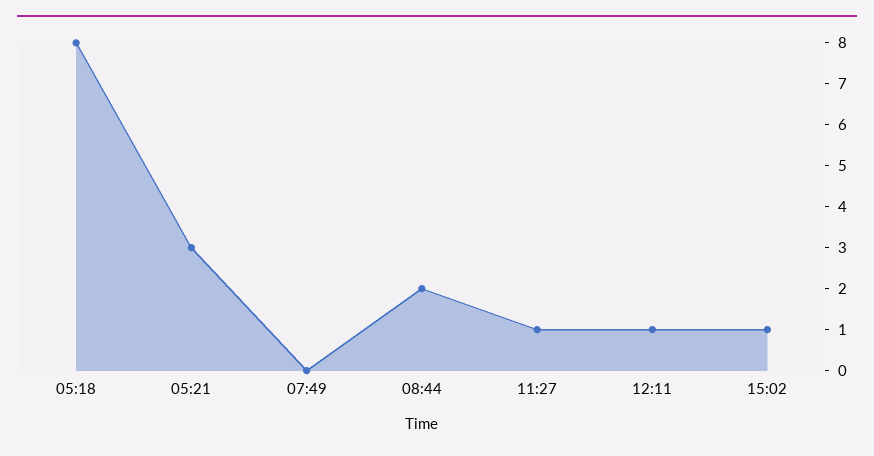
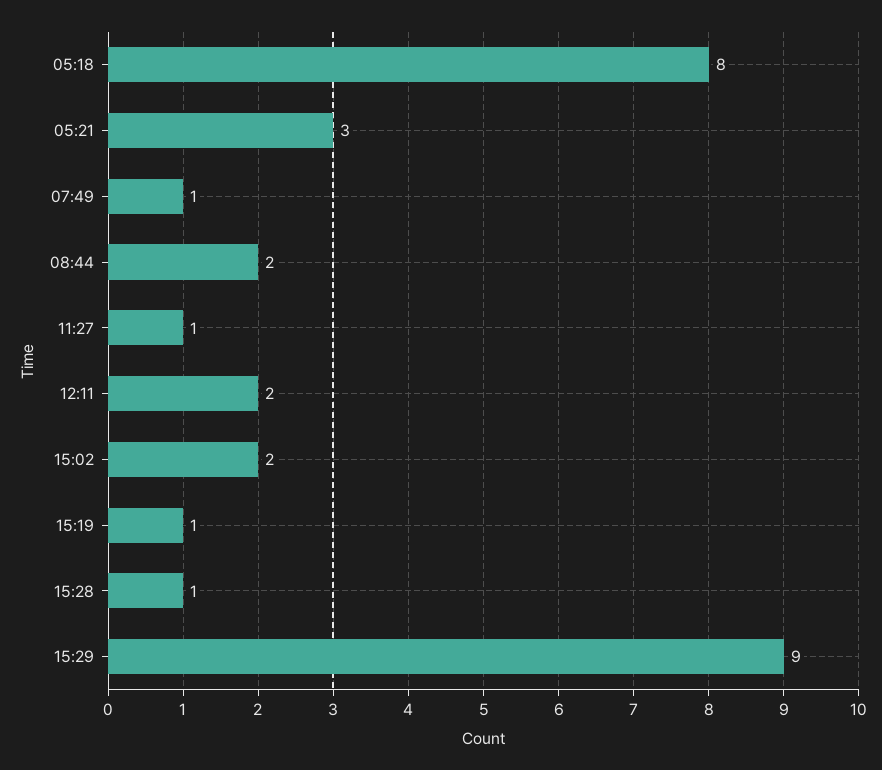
07:49: 0 -> 1
12:11: 1 -> 2
15:02: 1 -> 2
15:19: none -> 1
15:28: none -> 1
15:29: none -> 9

